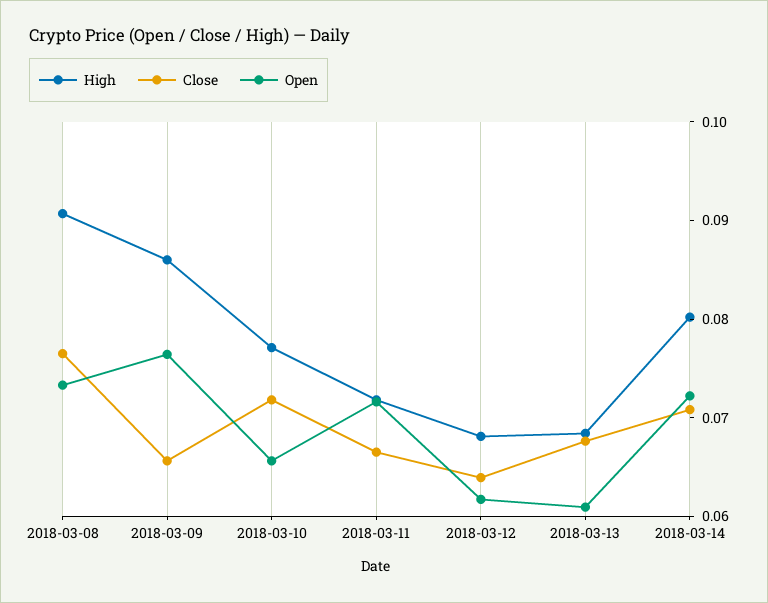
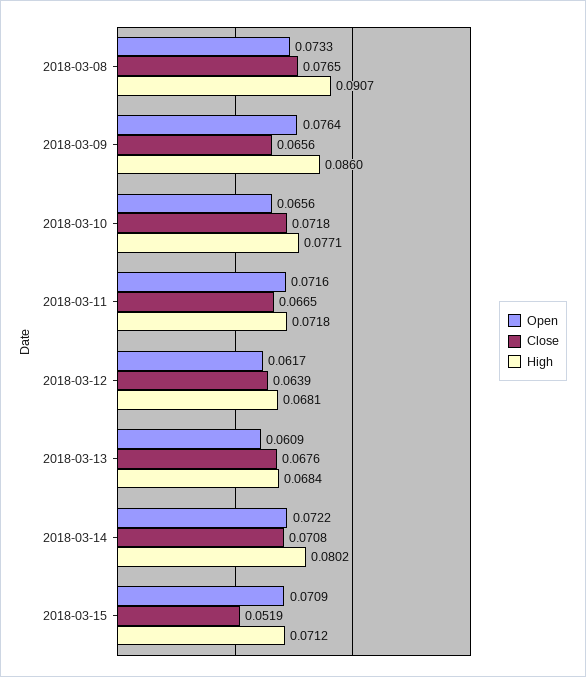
Open, 2018-03-15: none -> 0.0709
Close, 2018-03-15: none -> 0.0519
High, 2018-03-15: none -> 0.0712

